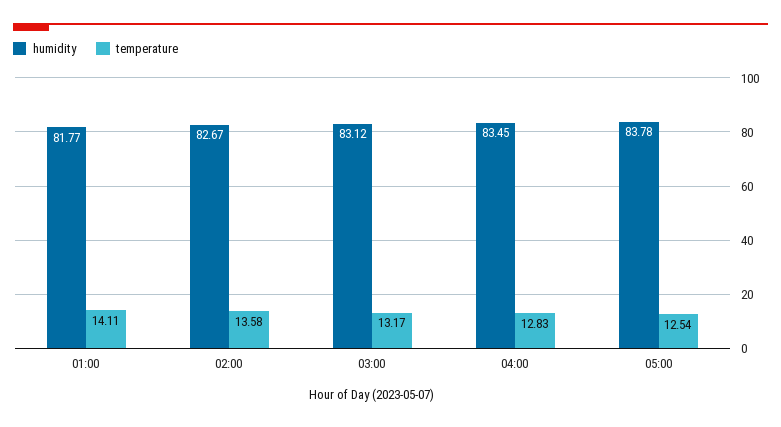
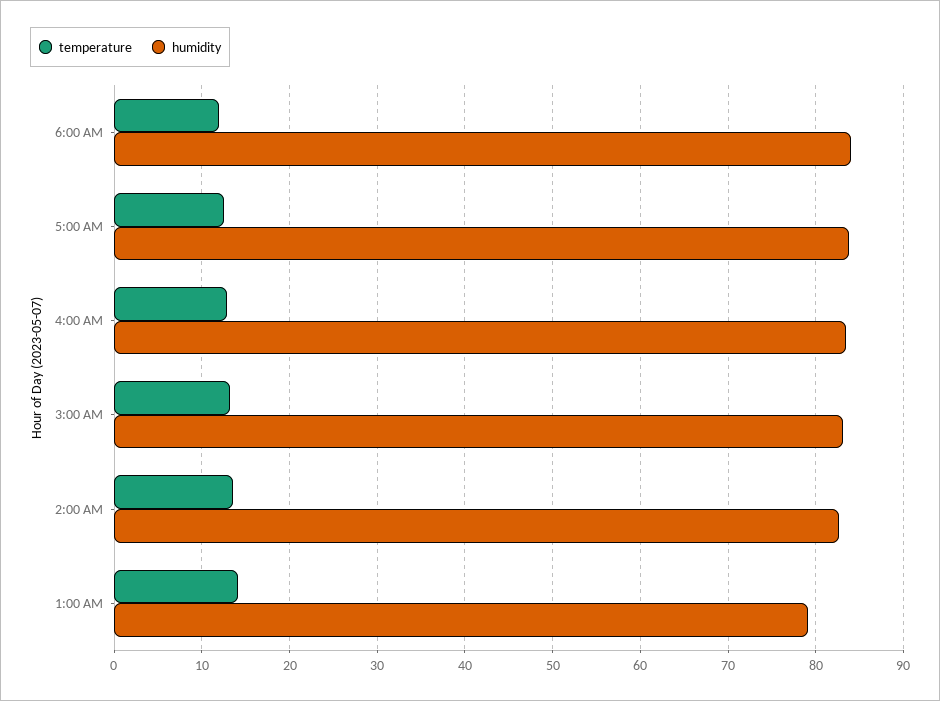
humidity, 01:00: 81.77 -> 79
temperature, 6:00 AM: none -> 12
humidity, 6:00 AM: none -> 84

